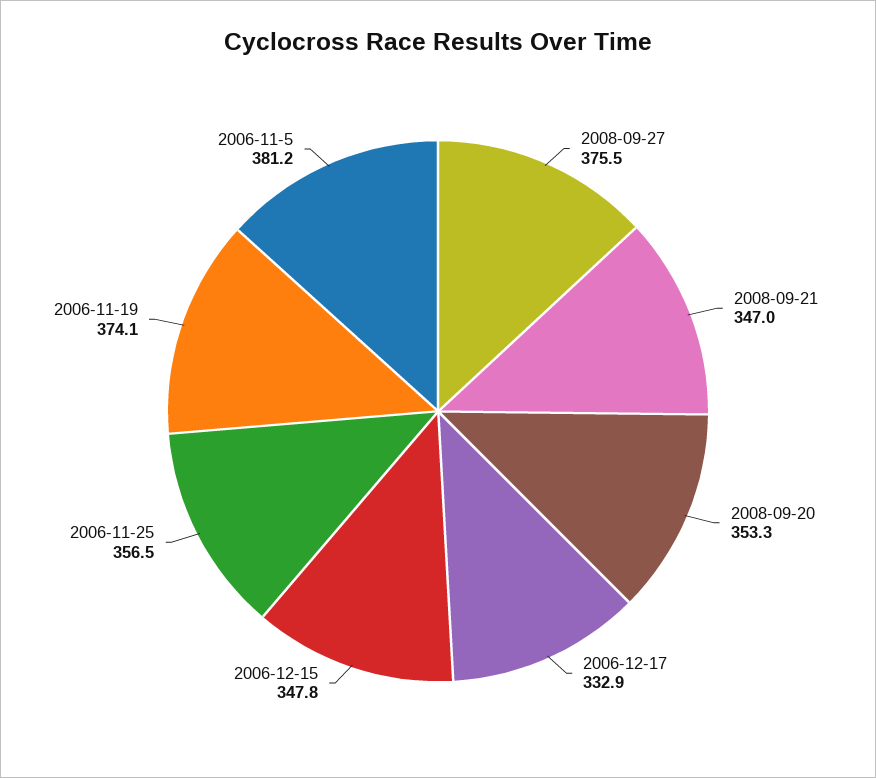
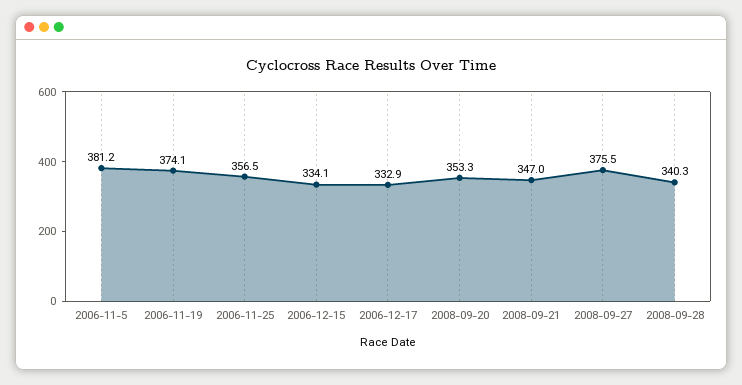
2006-12-15: 347.8 -> 334.1
2008-09-28: none -> 340.3

